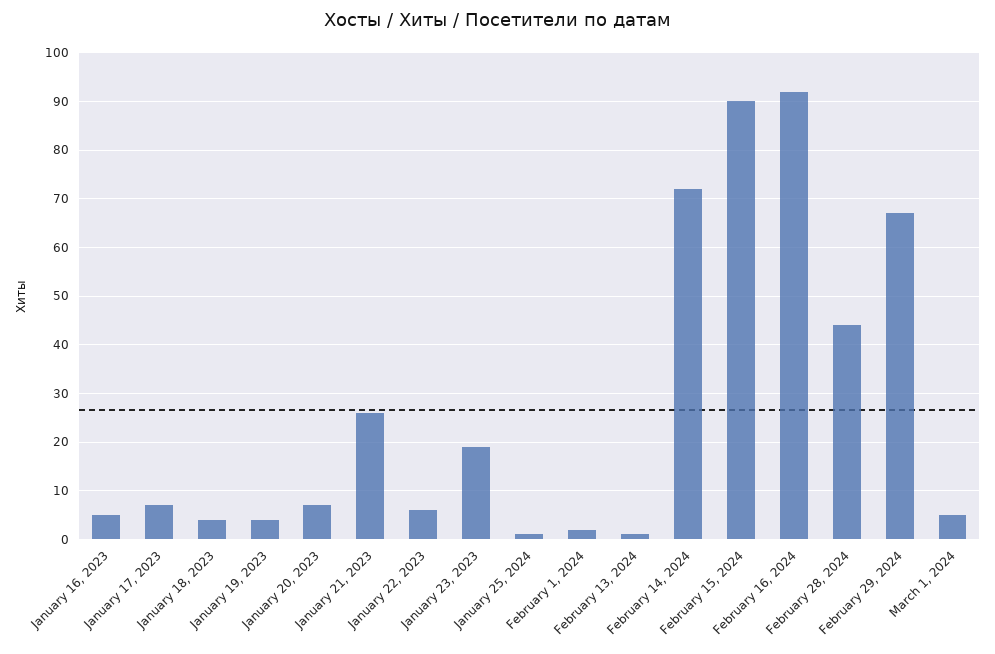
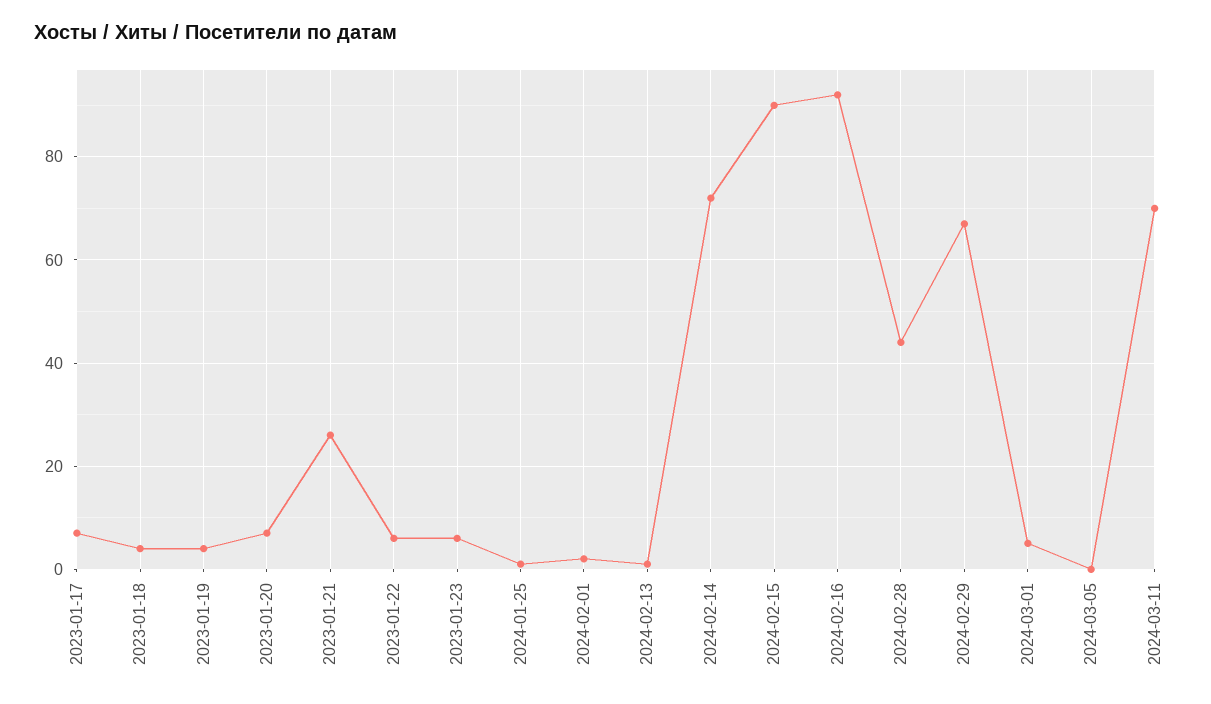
January 16, 2023: 5 -> none
January 23, 2023: 20 -> 5
2024-03-05: none -> 0
2024-03-11: none -> 70

